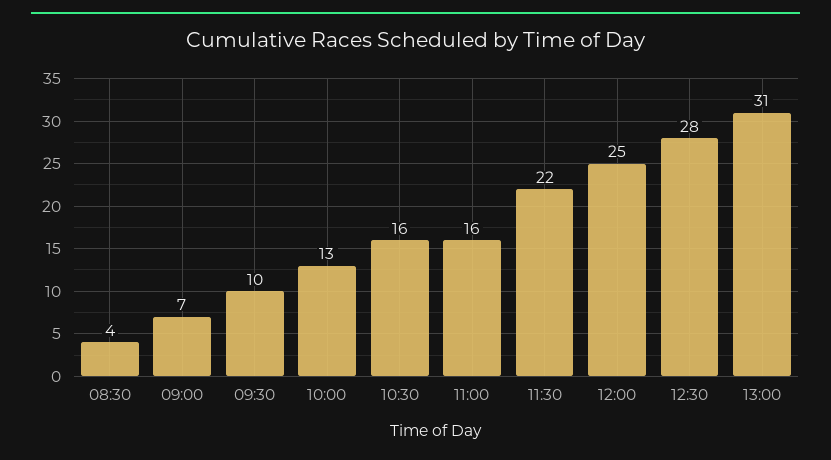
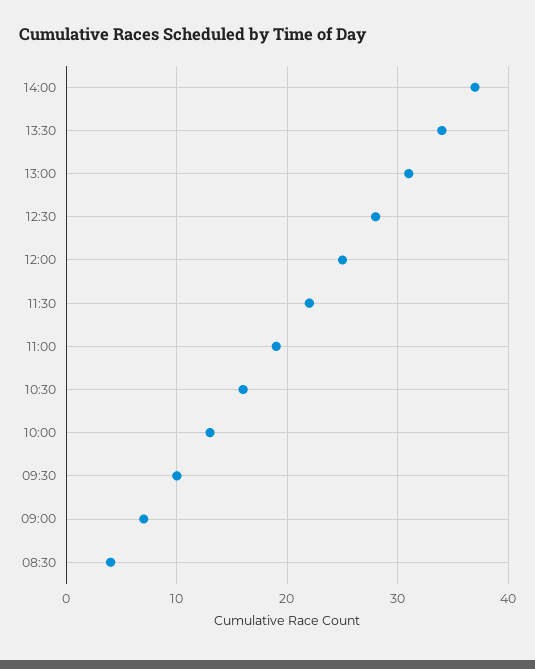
11:00: 16 -> 19
14:00: none -> 37
13:30: none -> 34

